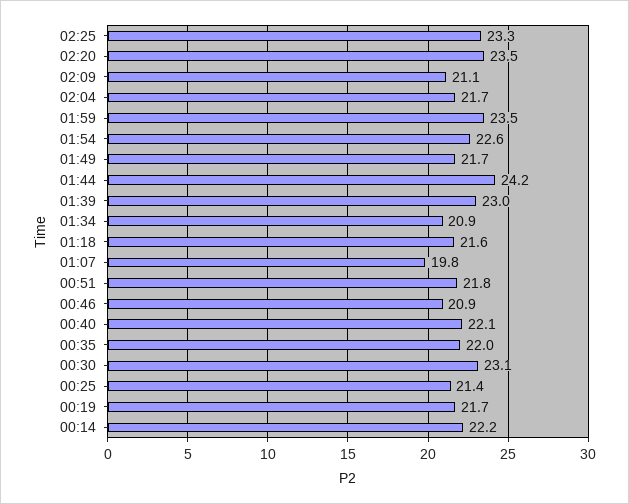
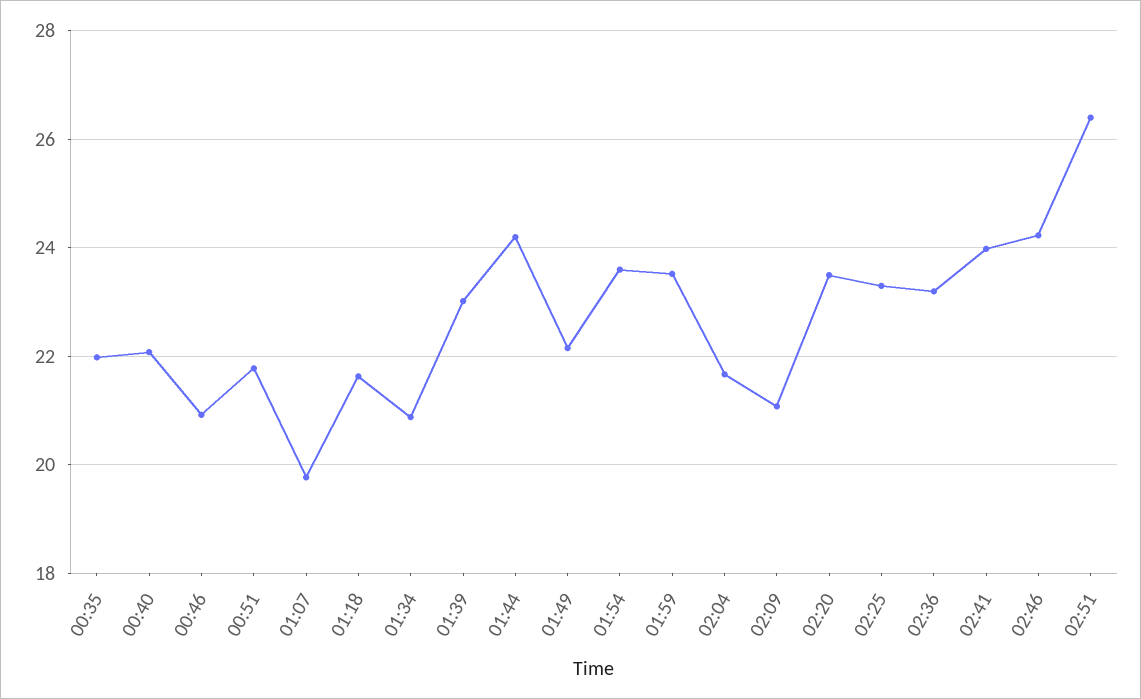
01:54: 22.6 -> 23.6
01:49: 21.7 -> 22.2
00:30: 23.1 -> none
00:25: 21.4 -> none
00:19: 21.7 -> none
00:14: 22.2 -> none
02:36: none -> 23.2
02:41: none -> 24
02:46: none -> 24.2
02:51: none -> 26.4

